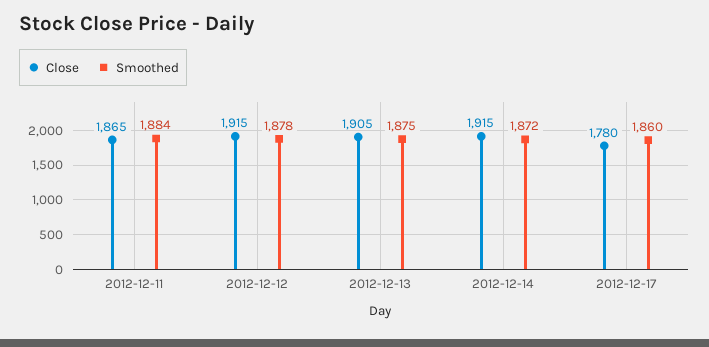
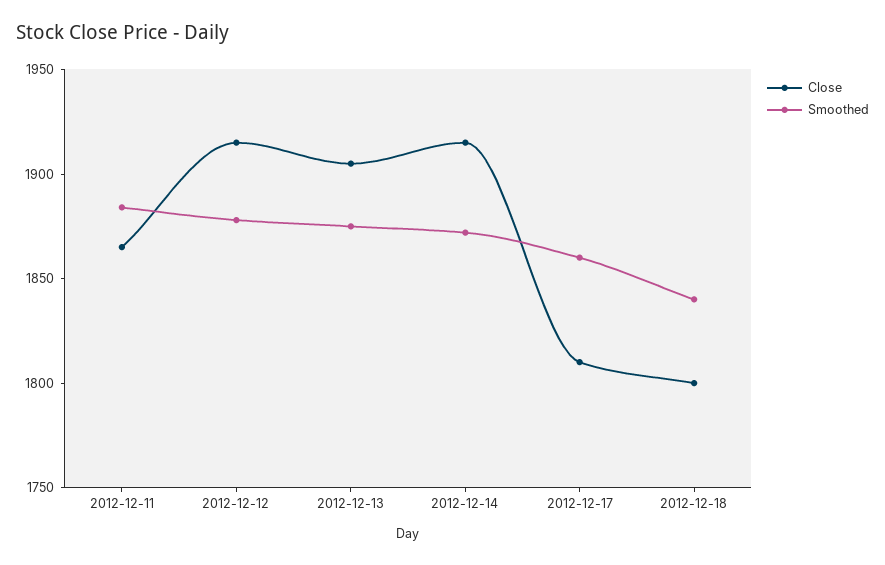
Close, 2012-12-17: 1780 -> 1810
Close, 2012-12-18: none -> 1800
Smoothed, 2012-12-18: none -> 1840

